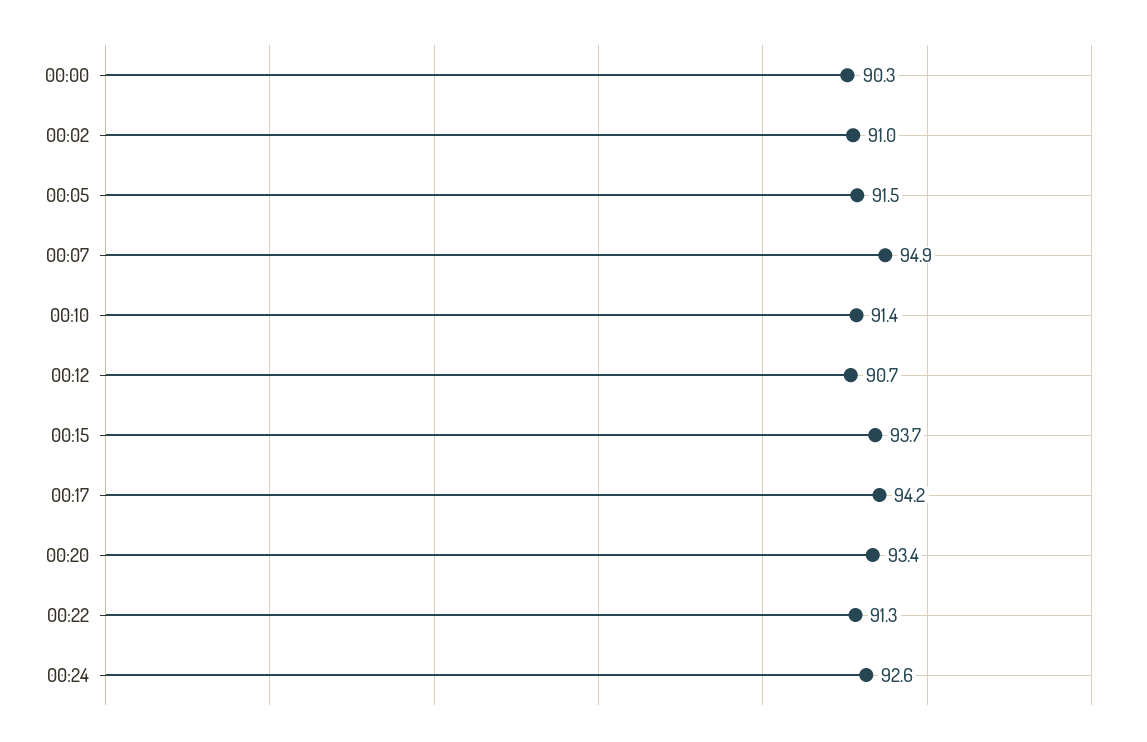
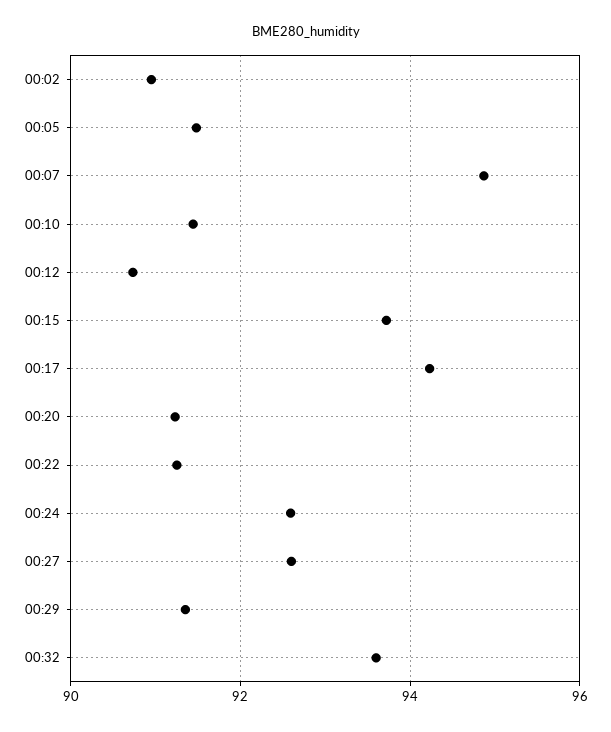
00:00: 90.3 -> none
00:20: 93.4 -> 91.2
00:27: none -> 92.6
00:29: none -> 91.4
00:32: none -> 93.6

